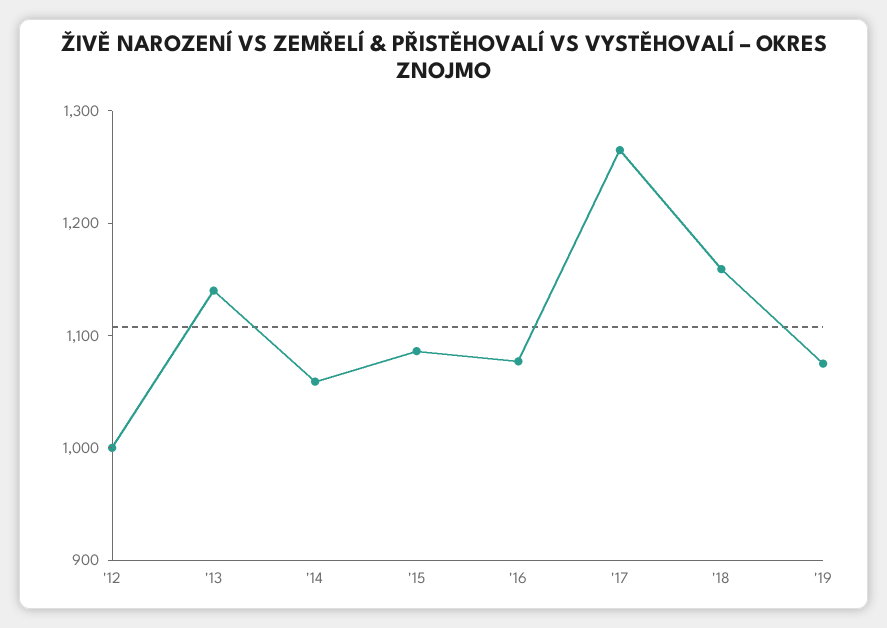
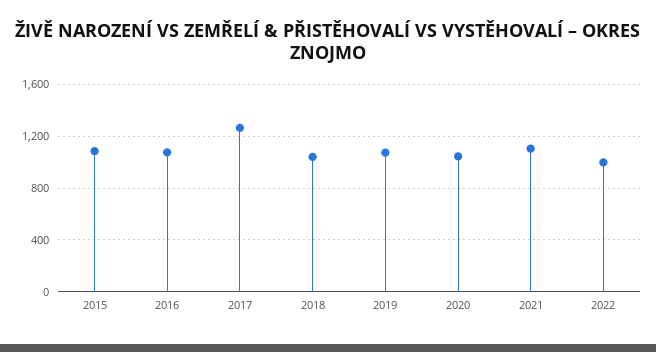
'12: 1000 -> none
'13: 1140 -> none
'14: 1060 -> none
'18: 1160 -> 1050
2020: none -> 1050
2021: none -> 1100
2022: none -> 1000

